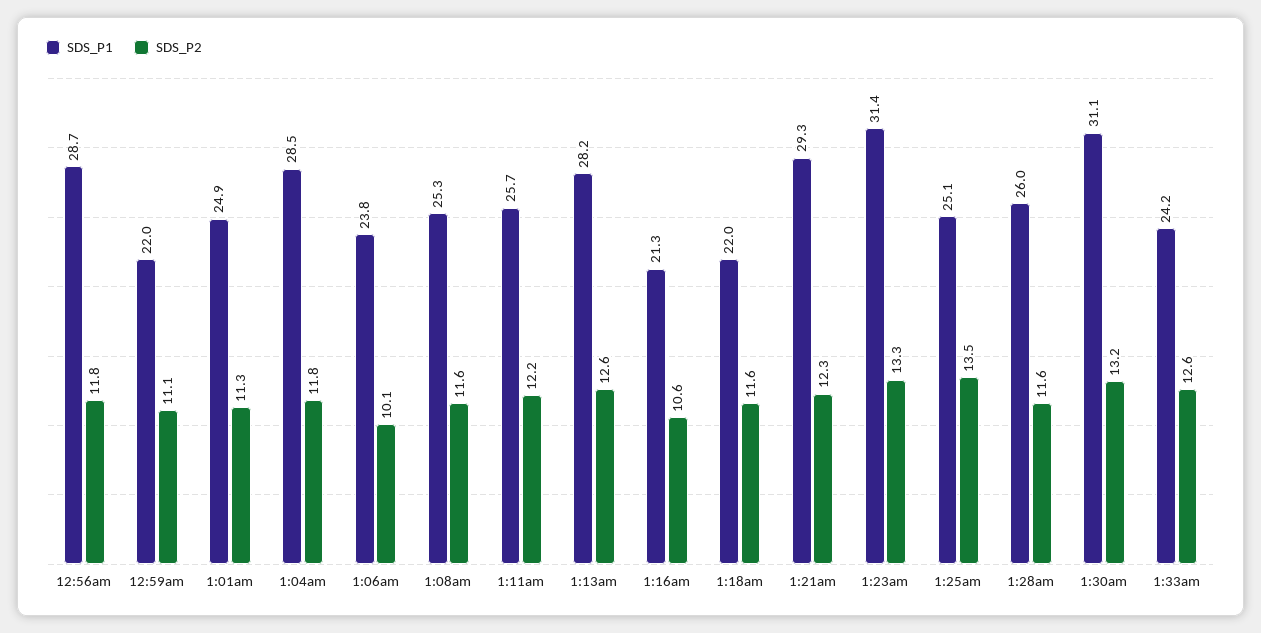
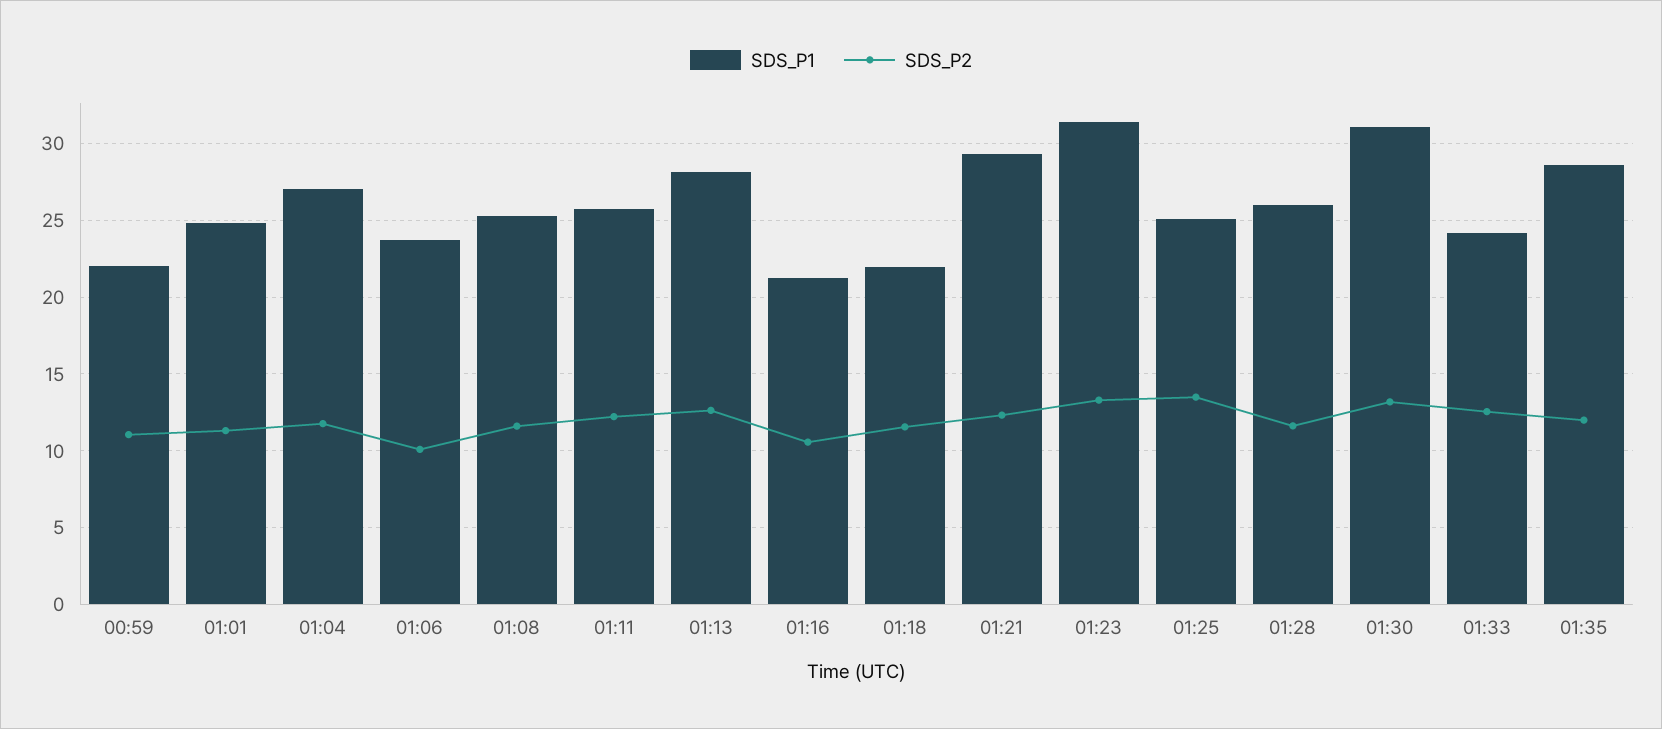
SDS_P1, 12:56am: 28.7 -> none
SDS_P2, 12:56am: 11.8 -> none
SDS_P1, 1:04am: 28.5 -> 27
SDS_P1, 01:35: none -> 28.5
SDS_P2, 01:35: none -> 12

